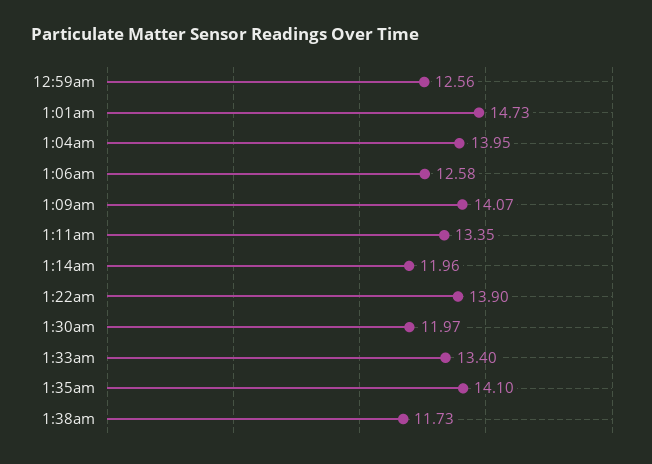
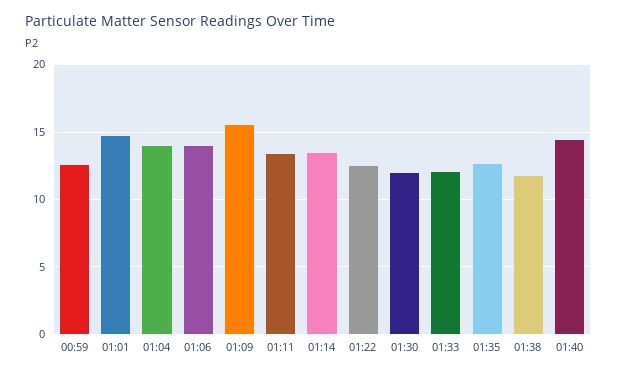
1:06am: 12.58 -> 14
1:09am: 14.07 -> 15.5
1:14am: 11.96 -> 13.5
1:22am: 13.9 -> 12.5
1:33am: 13.4 -> 12
1:35am: 14.1 -> 12.5
01:40: none -> 14.5

